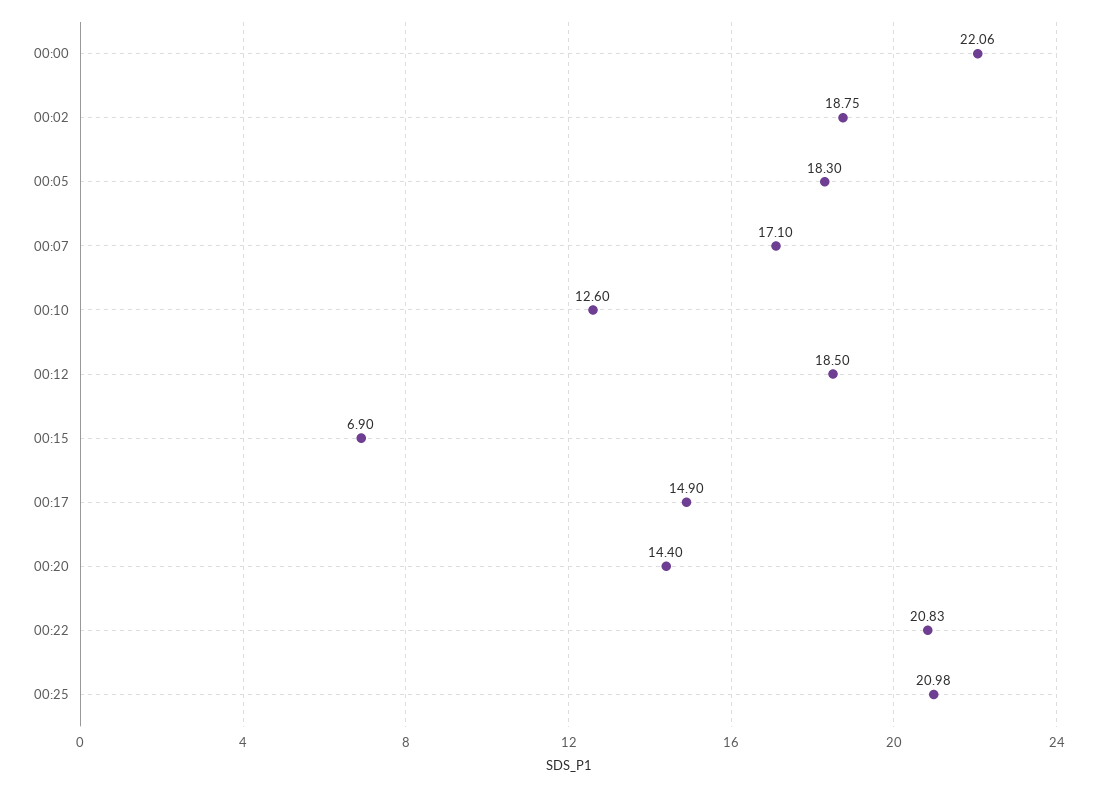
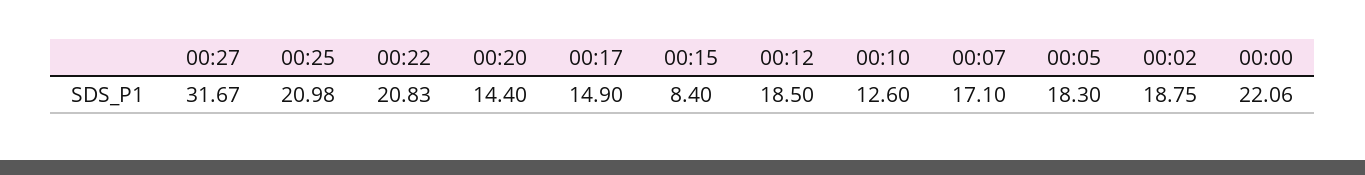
00:15: 6.9 -> 8.4
00:27: none -> 31.67

